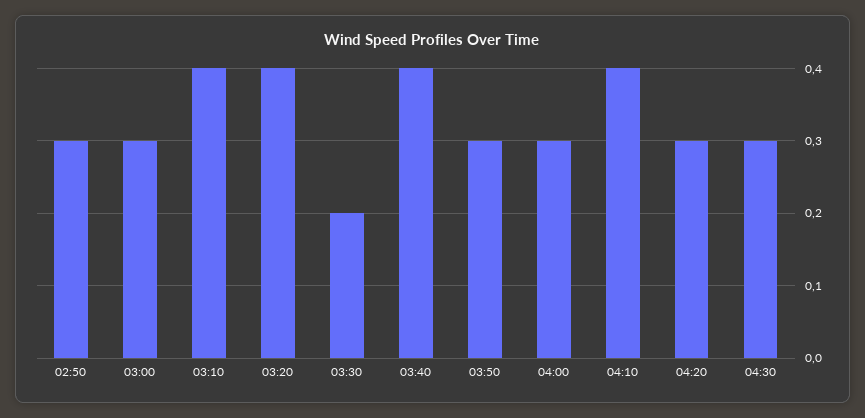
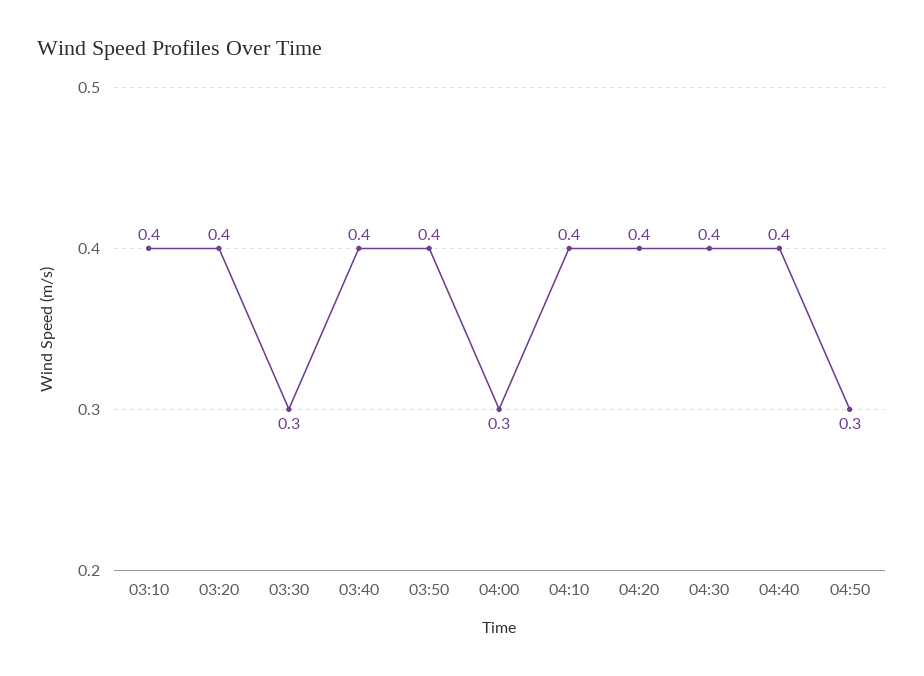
02:50: 0.3 -> none
03:00: 0.3 -> none
03:30: 0.2 -> 0.3
03:50: 0.3 -> 0.4
04:20: 0.3 -> 0.4
04:30: 0.3 -> 0.4
04:40: none -> 0.4
04:50: none -> 0.3

